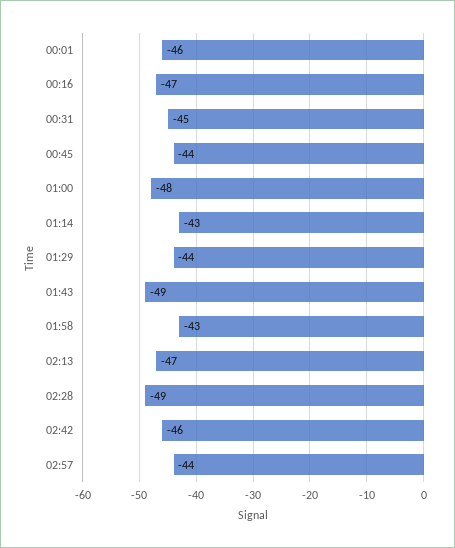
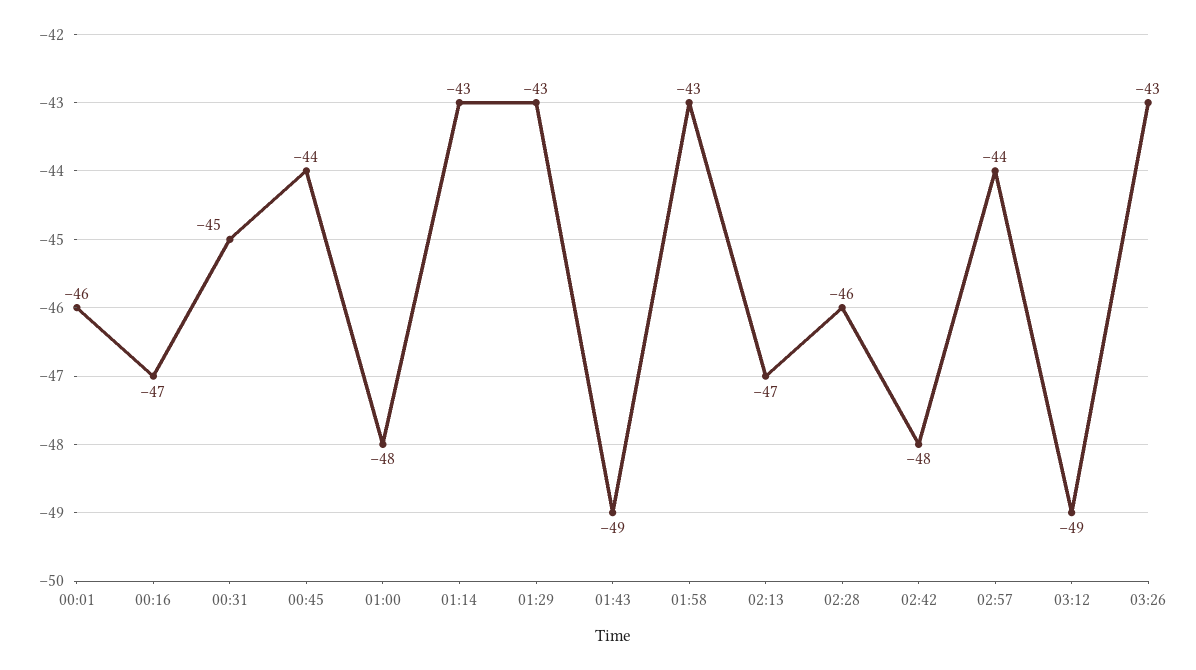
01:29: -44 -> -43
02:28: -49 -> -46
02:42: -46 -> -48
03:12: none -> -49
03:26: none -> -43

